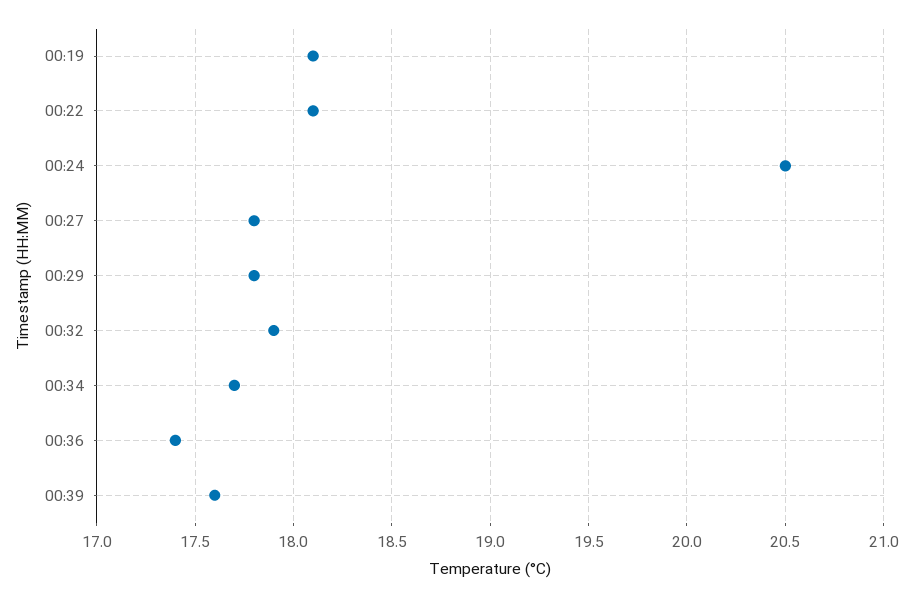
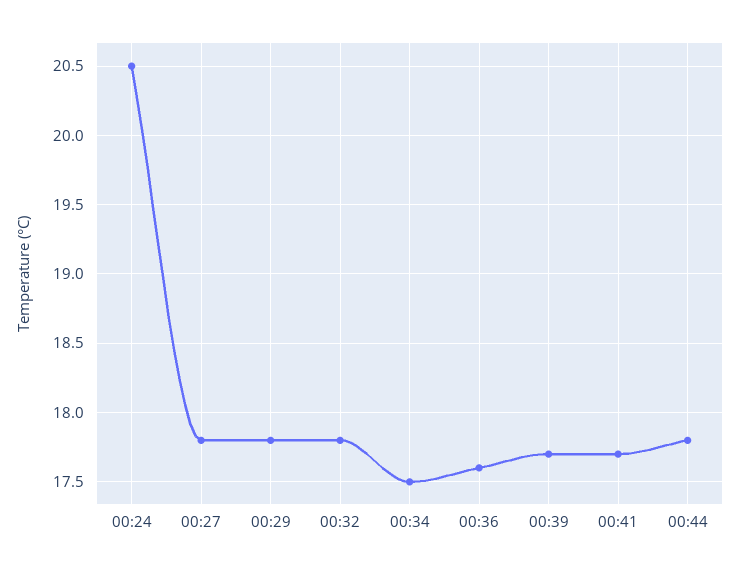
00:19: 18.1 -> none
00:22: 18.1 -> none
00:32: 17.9 -> 17.8
00:34: 17.7 -> 17.5
00:36: 17.4 -> 17.6
00:39: 17.6 -> 17.7
00:41: none -> 17.7
00:44: none -> 17.8

